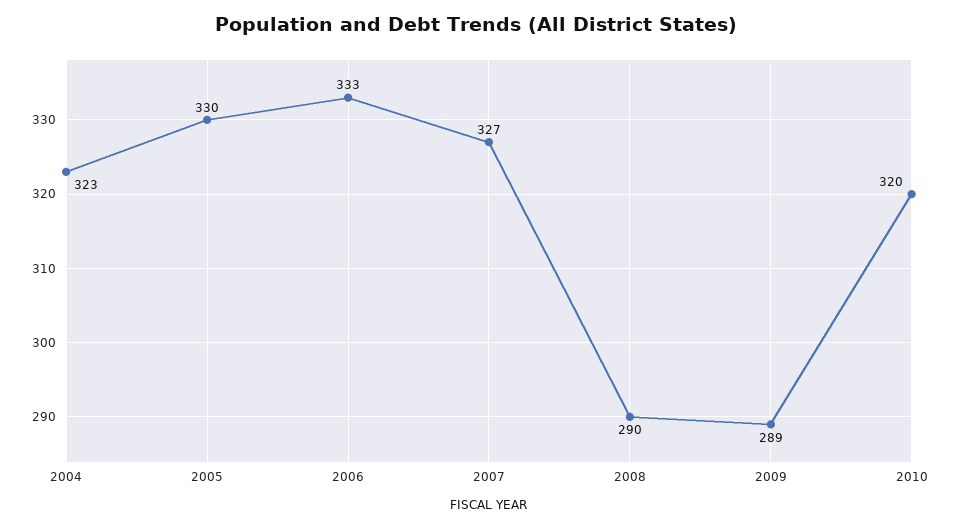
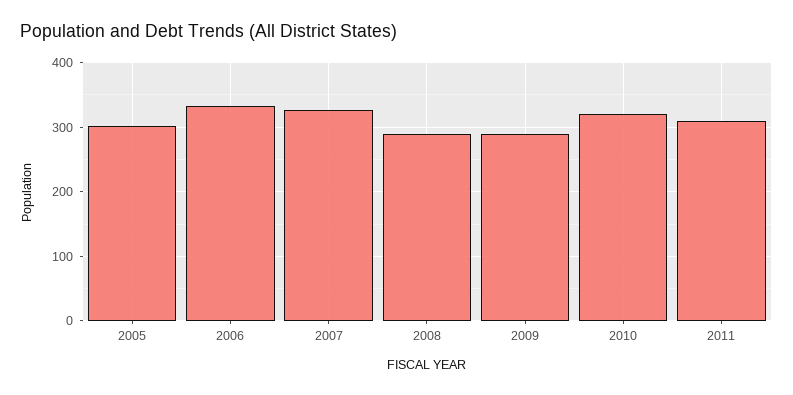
2004: 323 -> none
2005: 330 -> 300
2011: none -> 310

